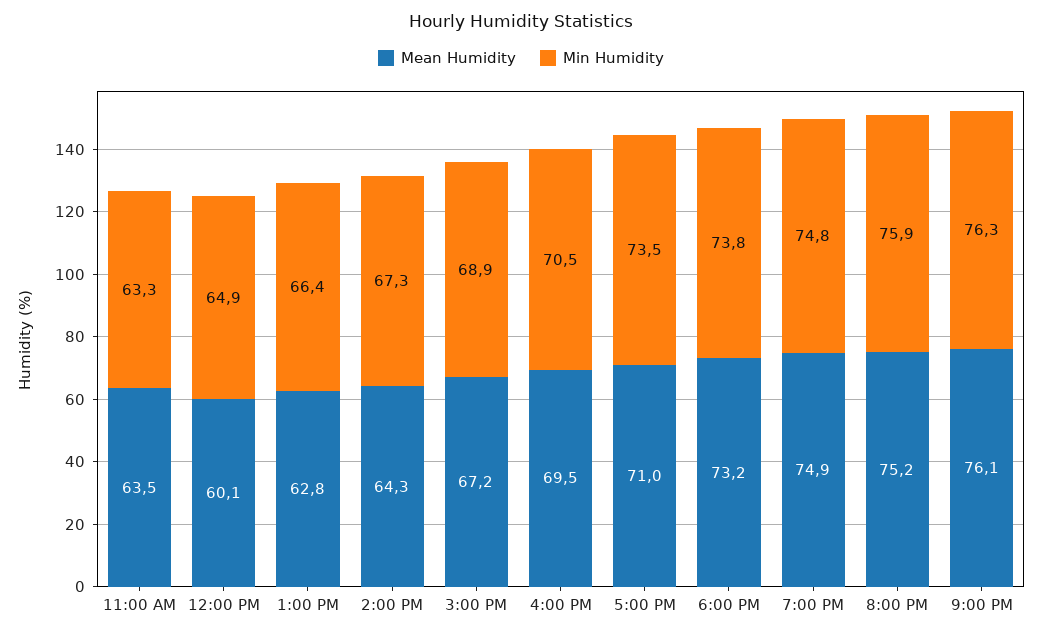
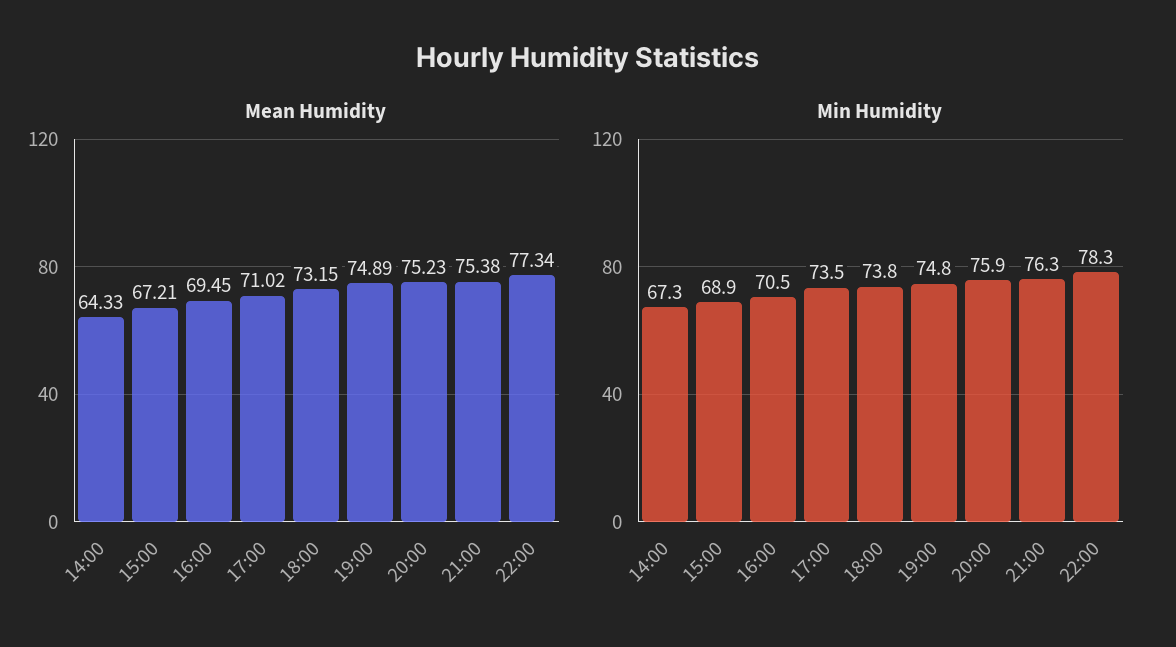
Mean Humidity, 11:00 AM: 63.5 -> none
Min Humidity, 11:00 AM: 63.3 -> none
Mean Humidity, 12:00 PM: 60.1 -> none
Min Humidity, 12:00 PM: 64.9 -> none
Mean Humidity, 1:00 PM: 62.8 -> none
Min Humidity, 1:00 PM: 66.4 -> none
Mean Humidity, 9:00 PM: 76.1 -> 75.38
Mean Humidity, 22:00: none -> 77.34
Min Humidity, 22:00: none -> 78.3

